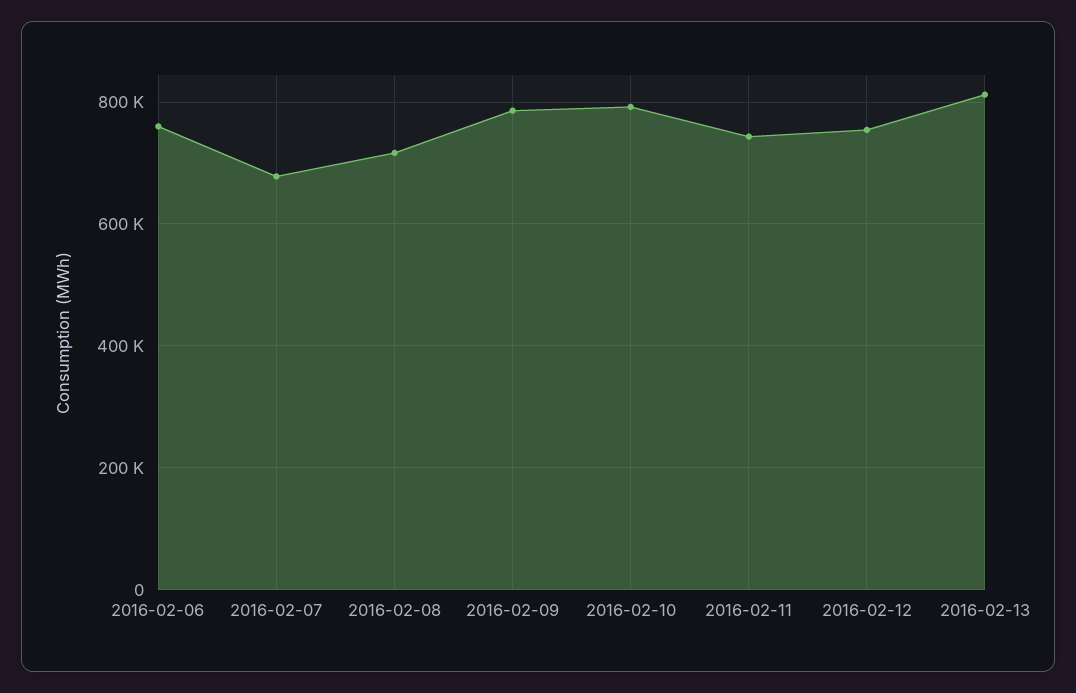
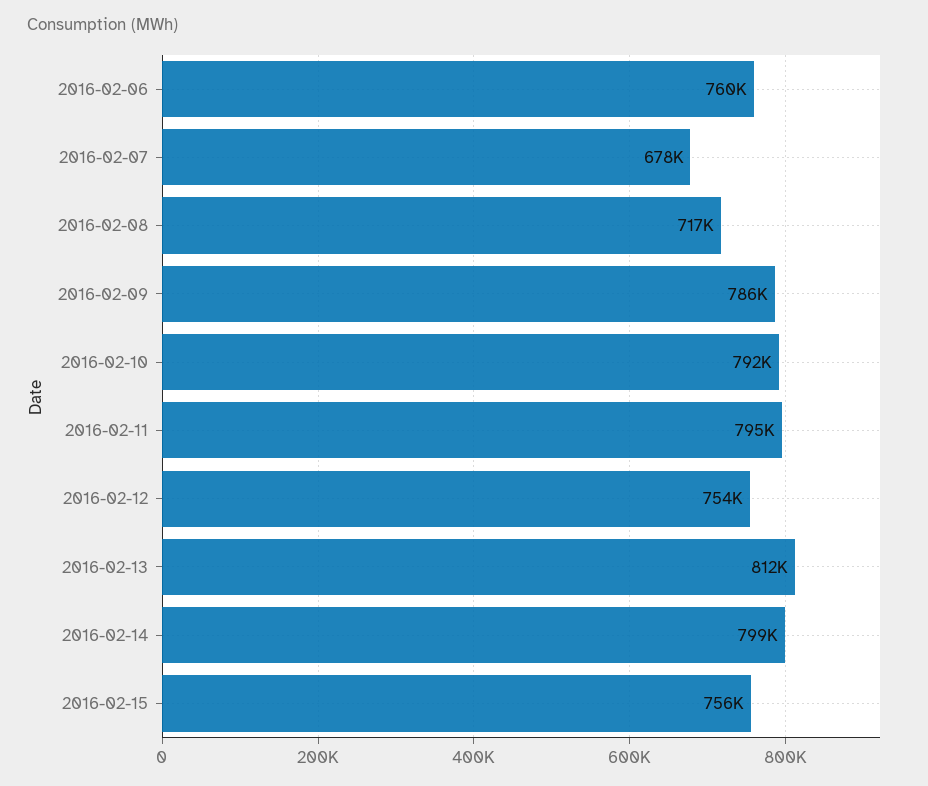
2016-02-11: 740000 -> 795000
2016-02-14: none -> 799000
2016-02-15: none -> 756000

